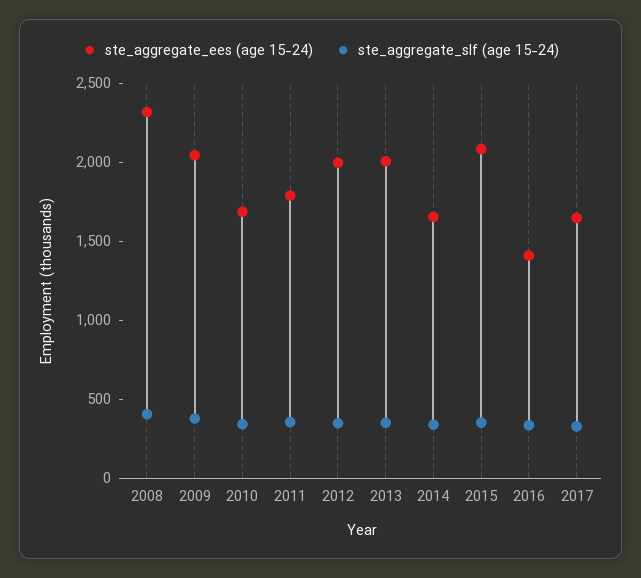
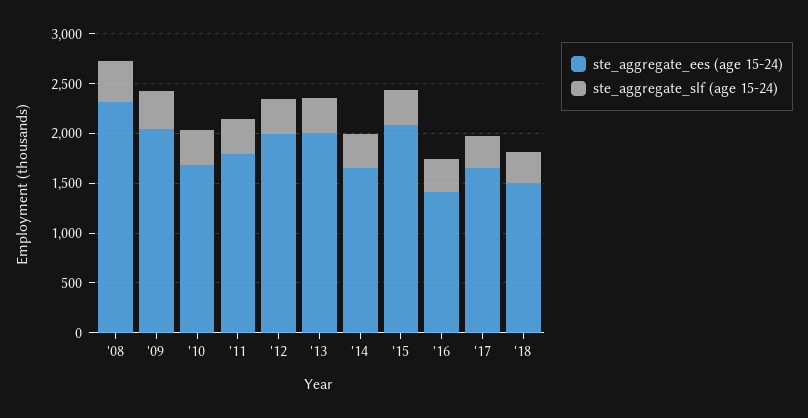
ste_aggregate_ees (age 15-24), '18: none -> 1500
ste_aggregate_slf (age 15-24), '18: none -> 300

